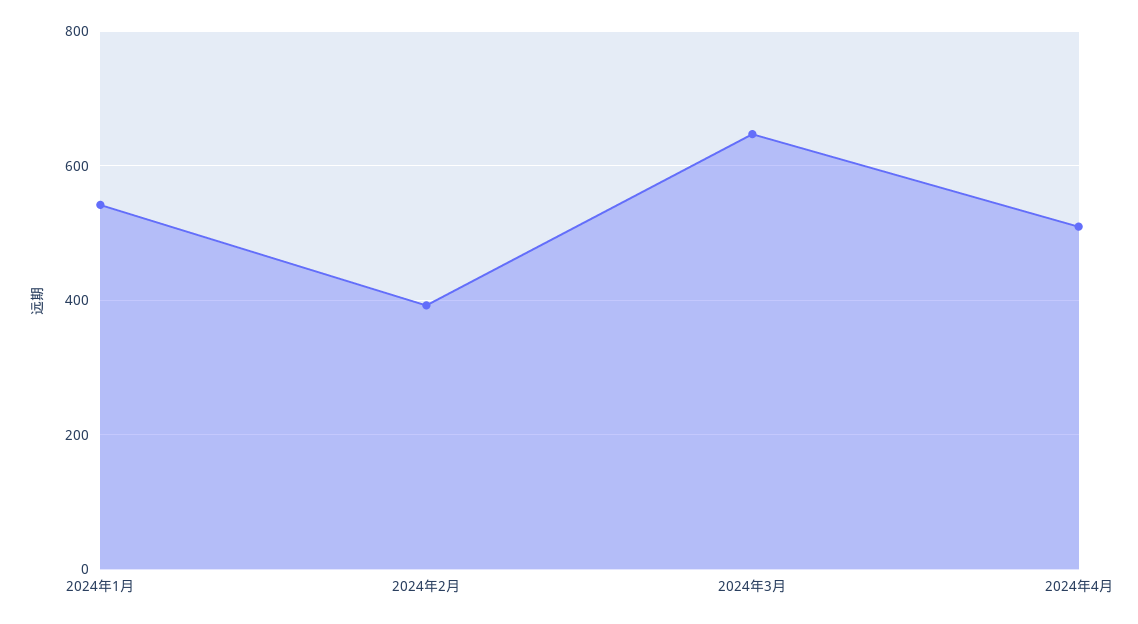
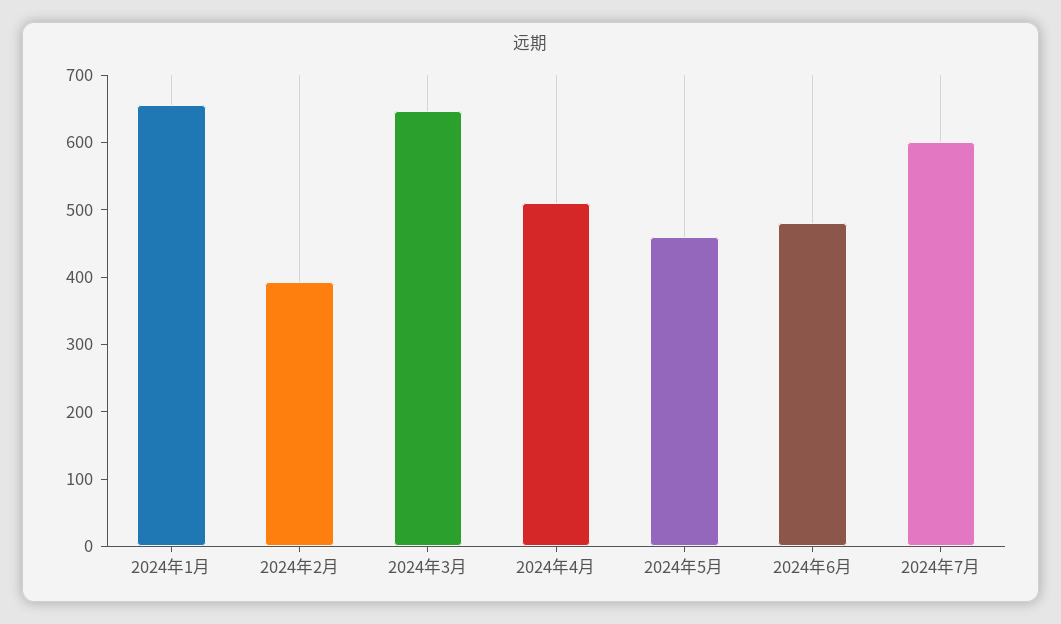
2024年1月: 540 -> 660
2024年5月: none -> 460
2024年6月: none -> 480
2024年7月: none -> 600

